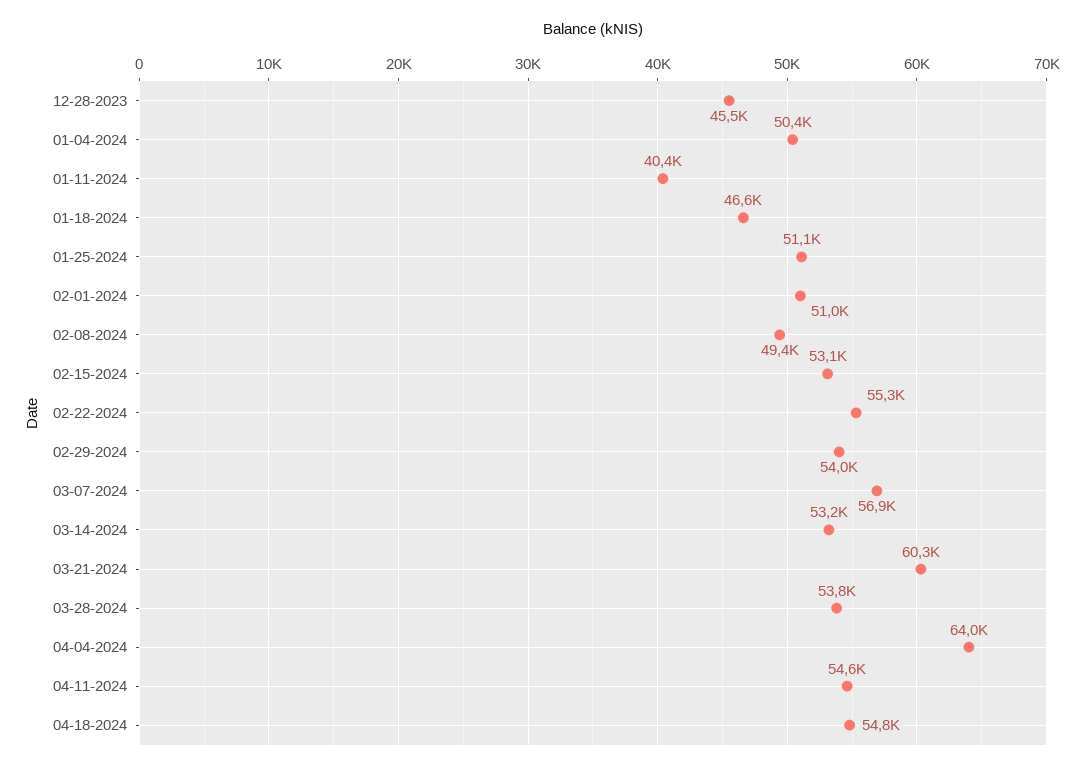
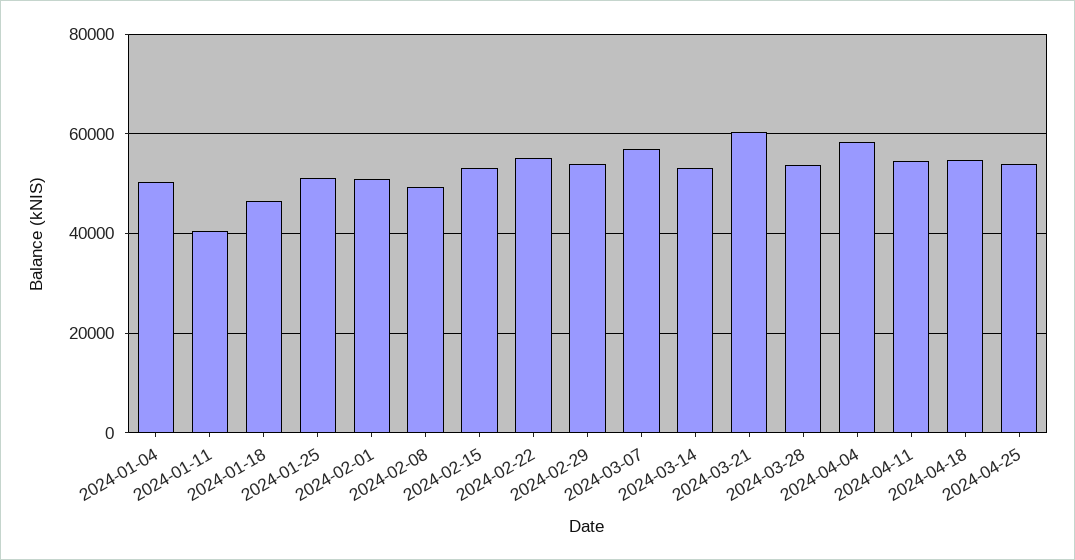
12-28-2023: 45500 -> none
04-04-2024: 64000 -> 58000
2024-04-25: none -> 54000

